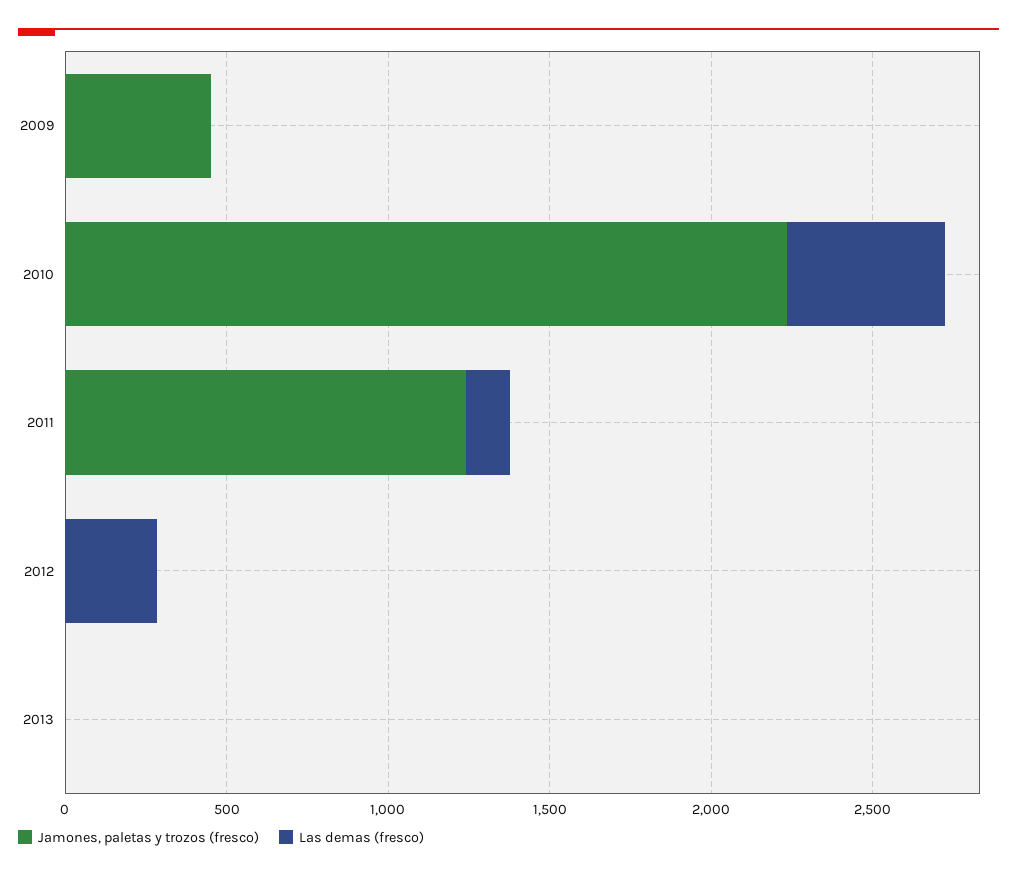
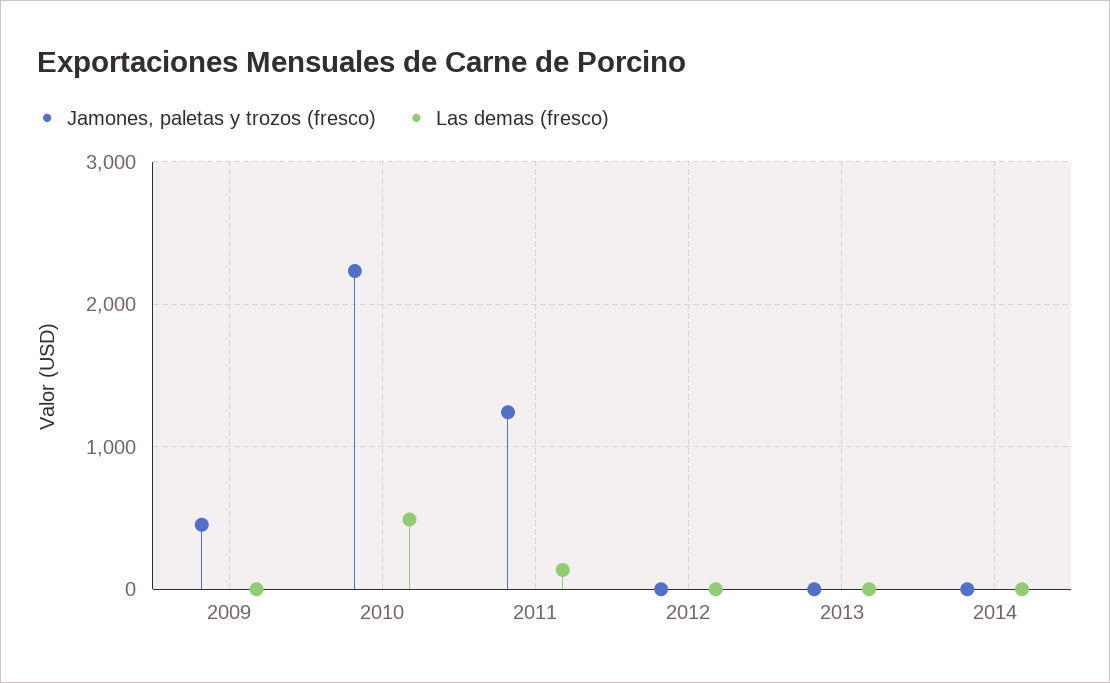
Las demas (fresco), 2012: 300 -> 0
Jamones, paletas y trozos (fresco), 2014: none -> 0
Las demas (fresco), 2014: none -> 0

